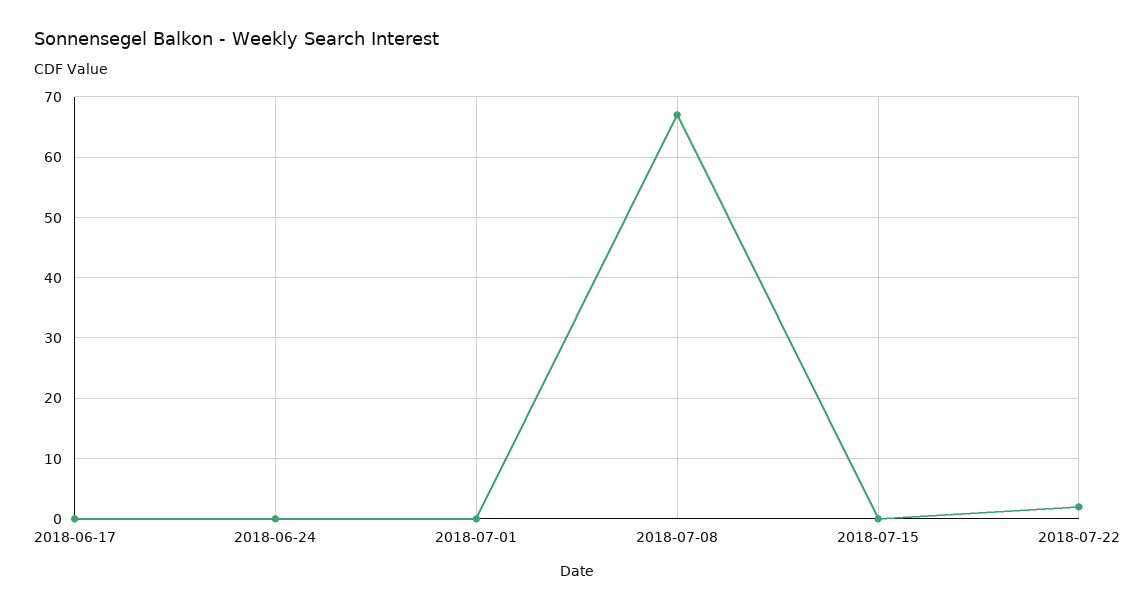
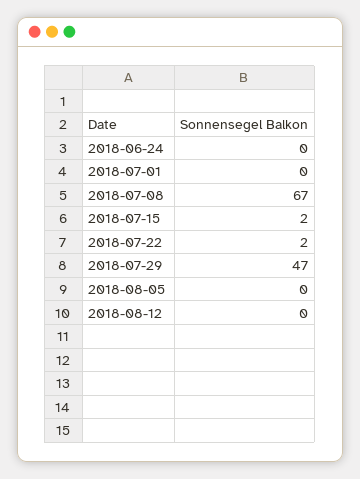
2018-06-17: 0 -> none
2018-07-15: 0 -> 2
2018-07-29: none -> 47
2018-08-05: none -> 0
2018-08-12: none -> 0

